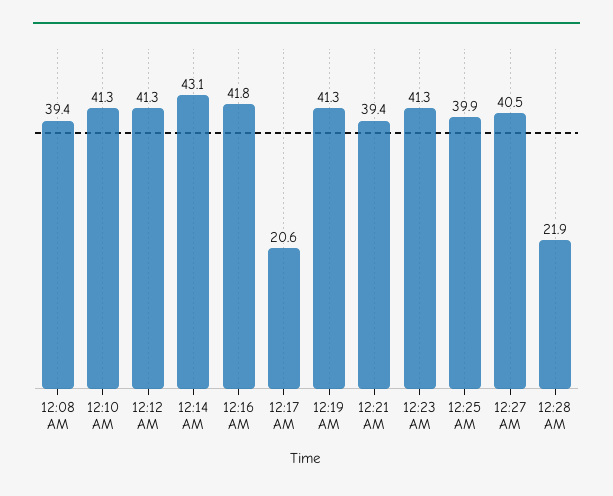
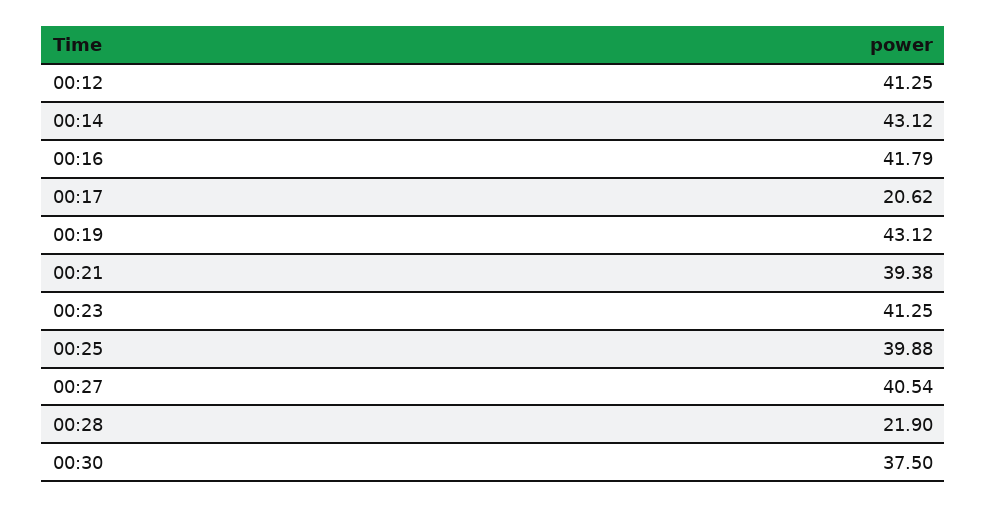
12:08 AM: 39.4 -> none
12:10 AM: 41.3 -> none
12:19 AM: 41.3 -> 43.12
00:30: none -> 37.5

